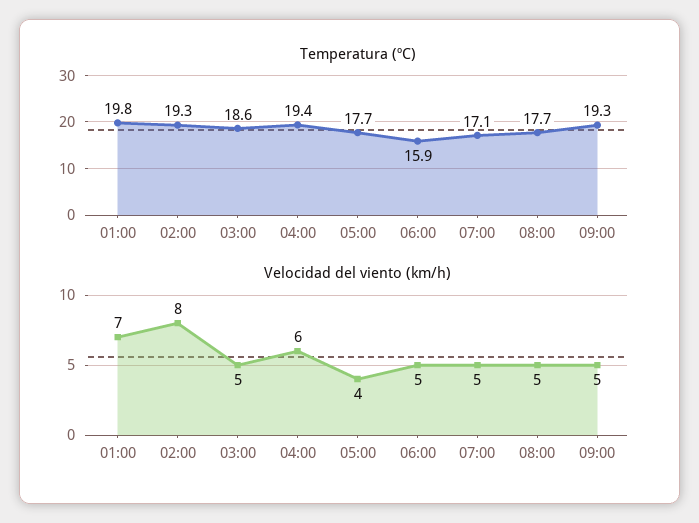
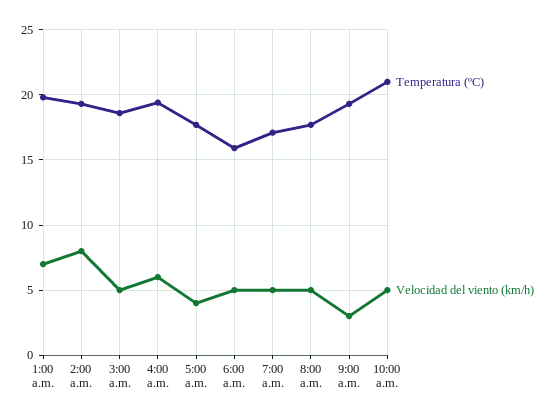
Velocidad del viento (km/h), 09:00: 5 -> 3
Temperatura (ºC), 10:00 a.m.: none -> 21
Velocidad del viento (km/h), 10:00 a.m.: none -> 5

